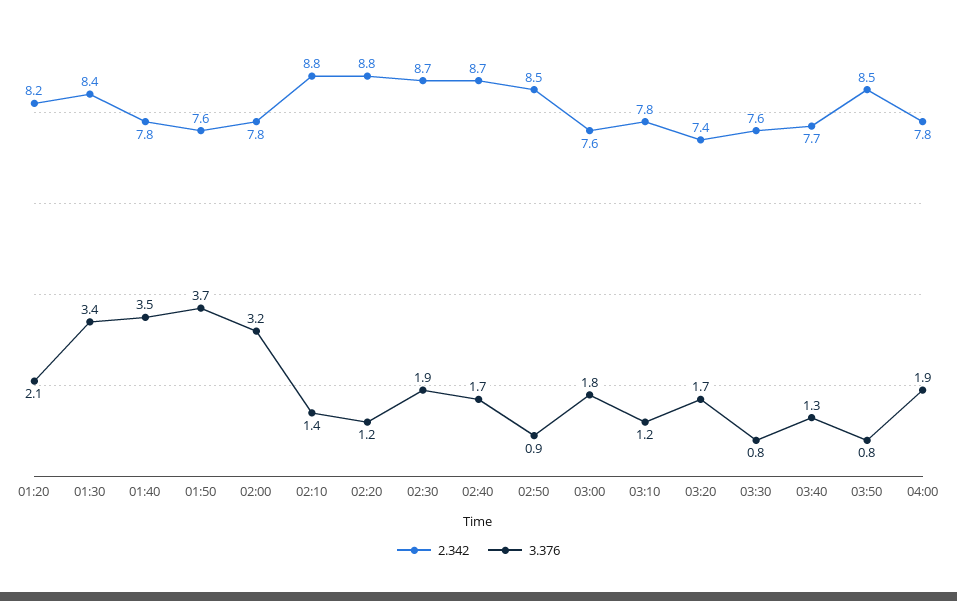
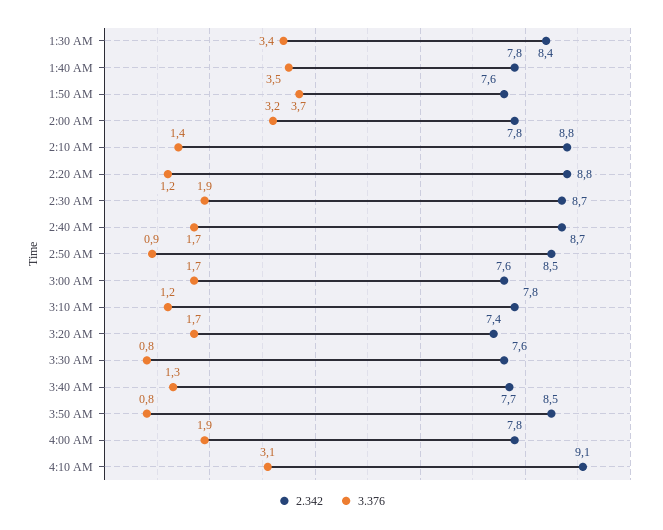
2.342, 01:20: 8.2 -> none
3.376, 01:20: 2.1 -> none
3.376, 03:00: 1.8 -> 1.7
2.342, 4:10 AM: none -> 9.1
3.376, 4:10 AM: none -> 3.1

